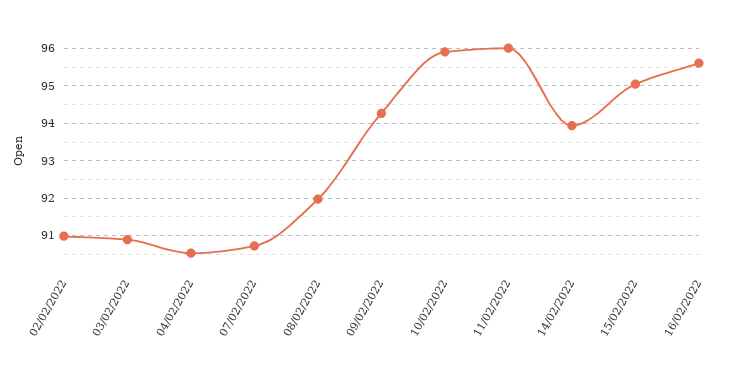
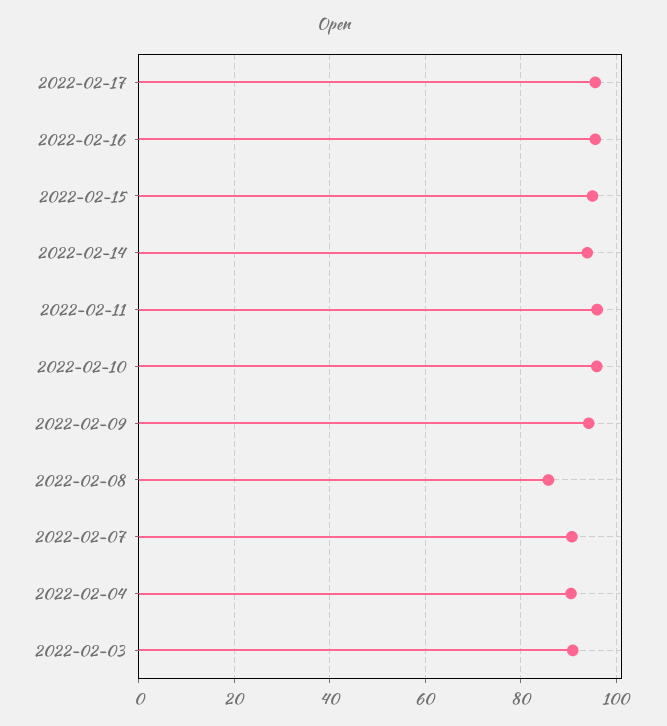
02/02/2022: 91 -> none
08/02/2022: 92 -> 86
2022-02-17: none -> 96

